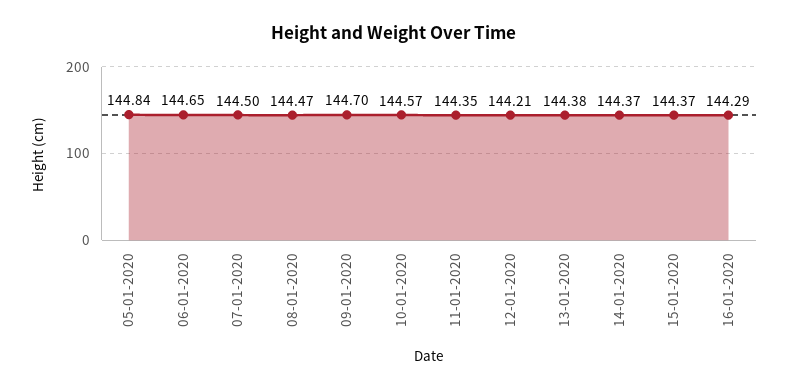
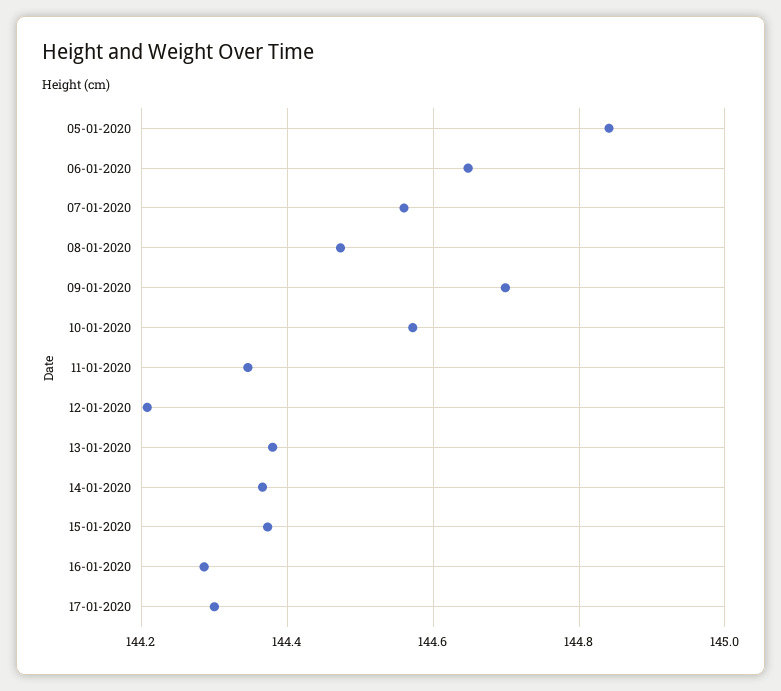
07-01-2020: 144.5 -> 144.56
17-01-2020: none -> 144.3

